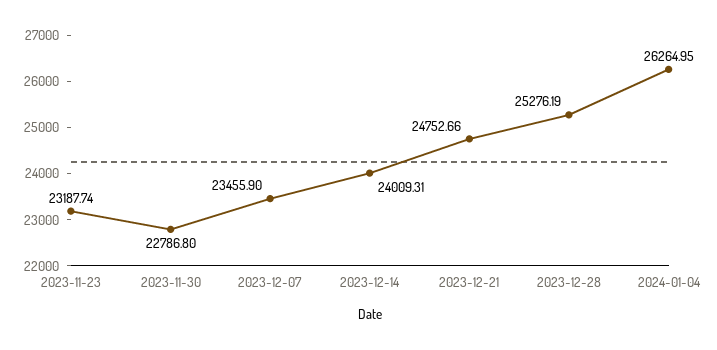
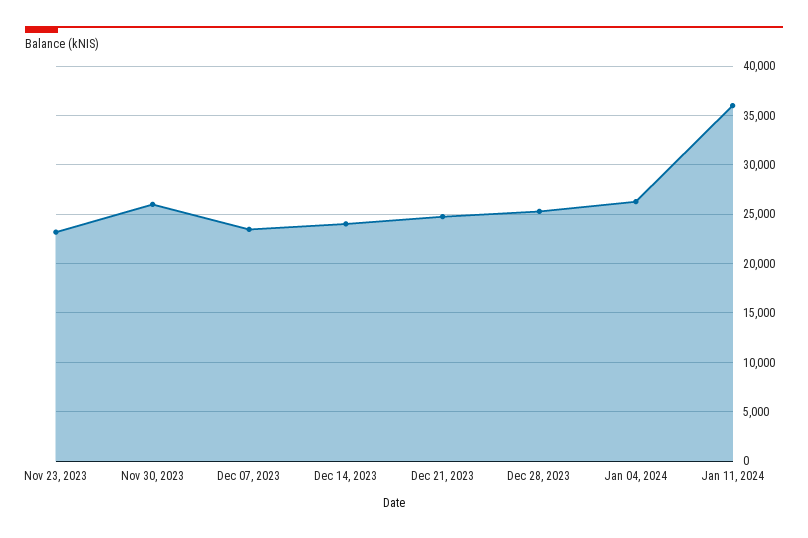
2023-11-30: 22786.8 -> 26000
Jan 11, 2024: none -> 36000

